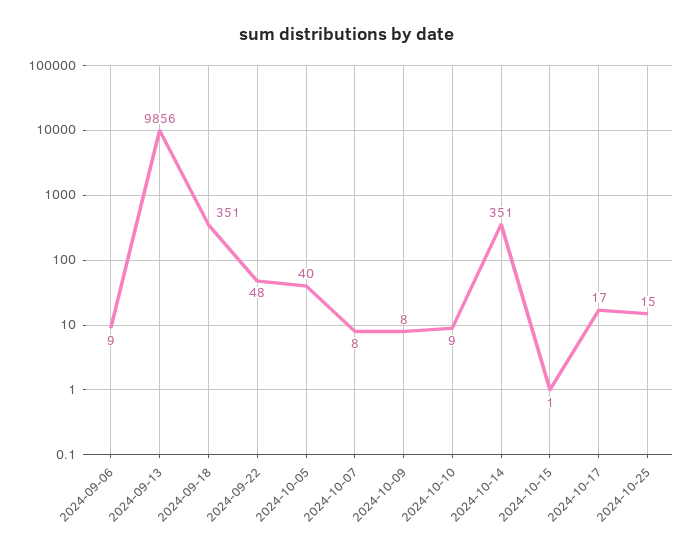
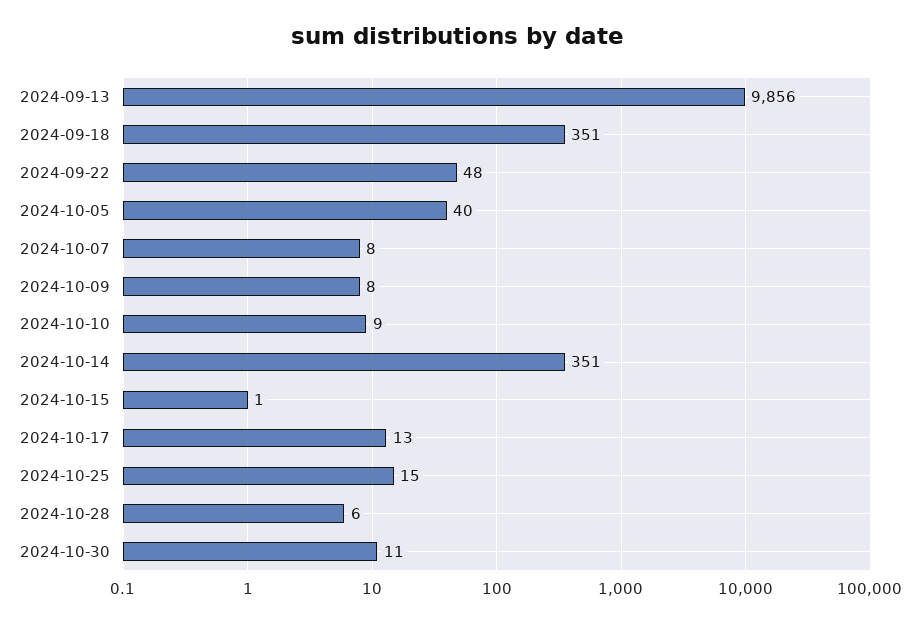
2024-09-06: 9 -> none
2024-10-17: 17 -> 13
2024-10-28: none -> 6
2024-10-30: none -> 11

